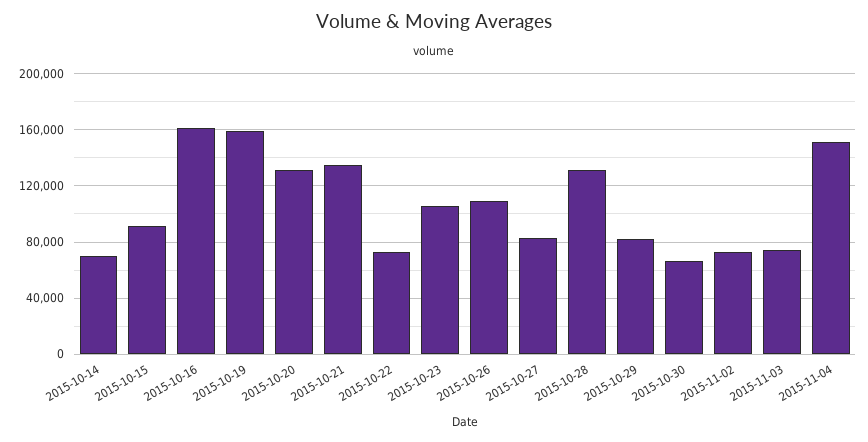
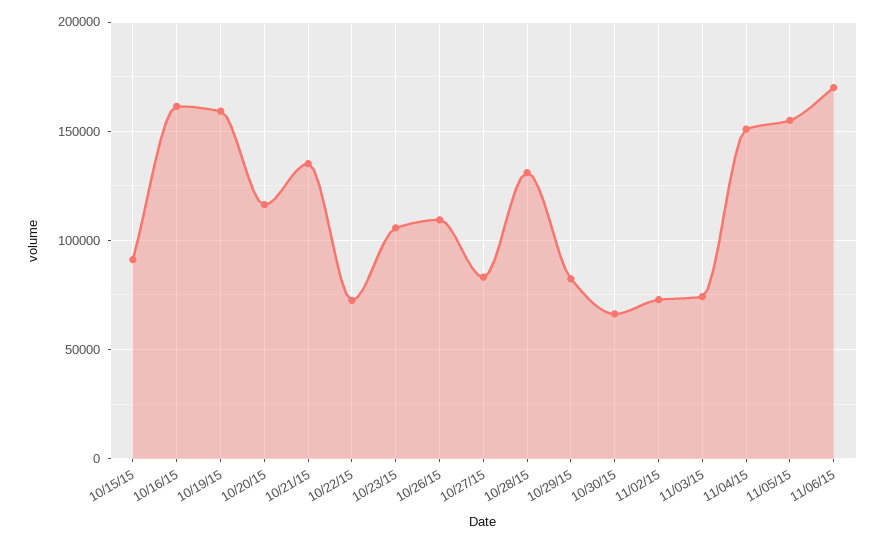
2015-10-14: 70000 -> none
2015-10-20: 130000 -> 115000
11/05/15: none -> 155000
11/06/15: none -> 170000

